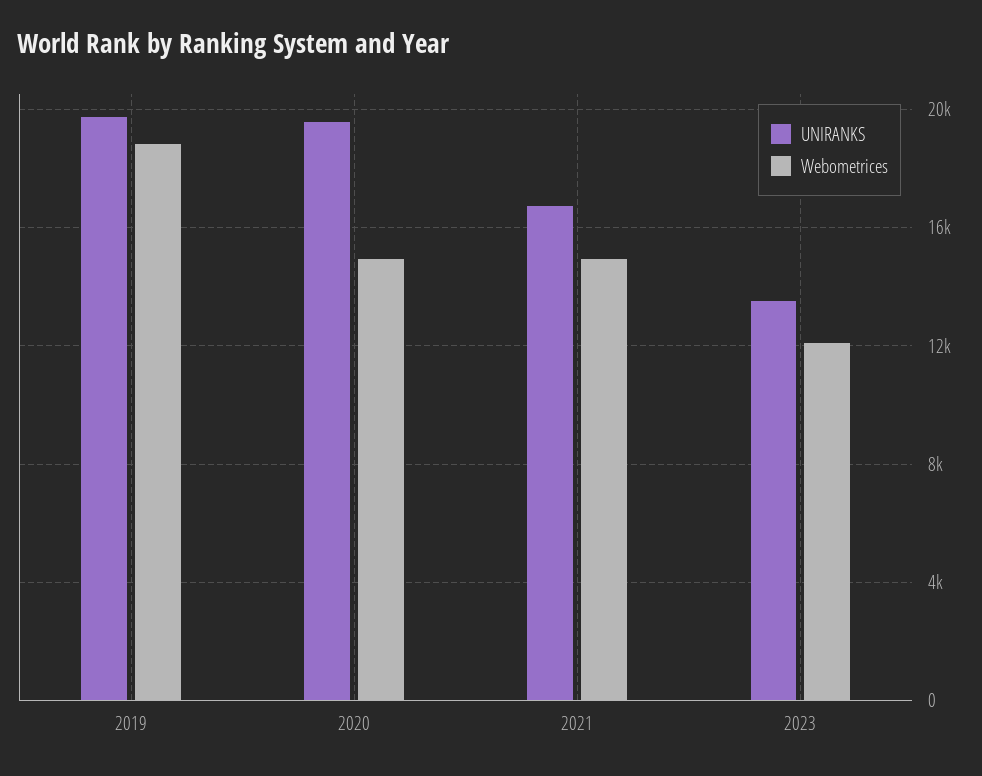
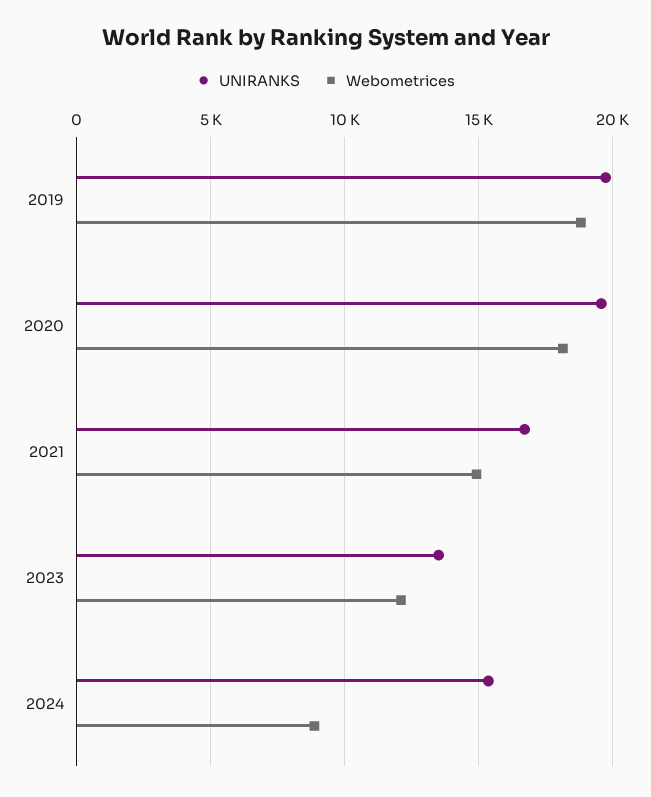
Webometrices, 2020: 15000 -> 18000
UNIRANKS, 2024: none -> 15500
Webometrices, 2024: none -> 9000

